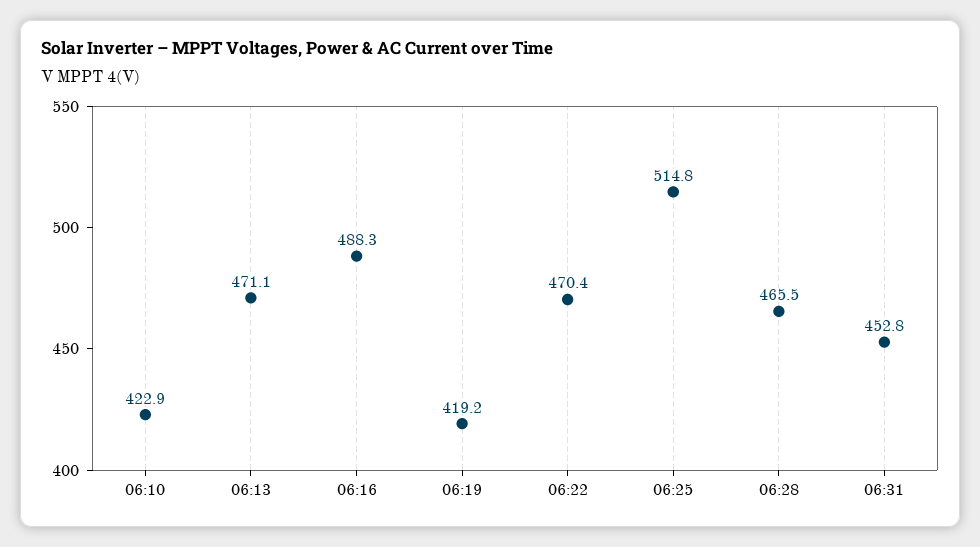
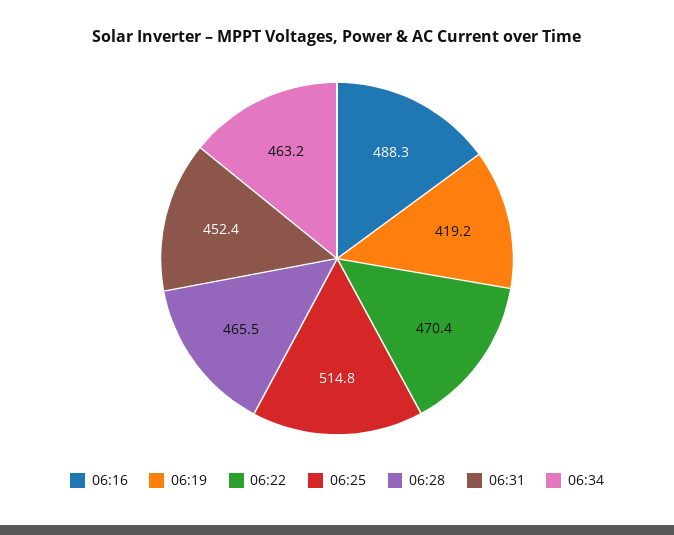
06:10: 422.9 -> none
06:13: 471.1 -> none
06:31: 452.8 -> 452.4
06:34: none -> 463.2

